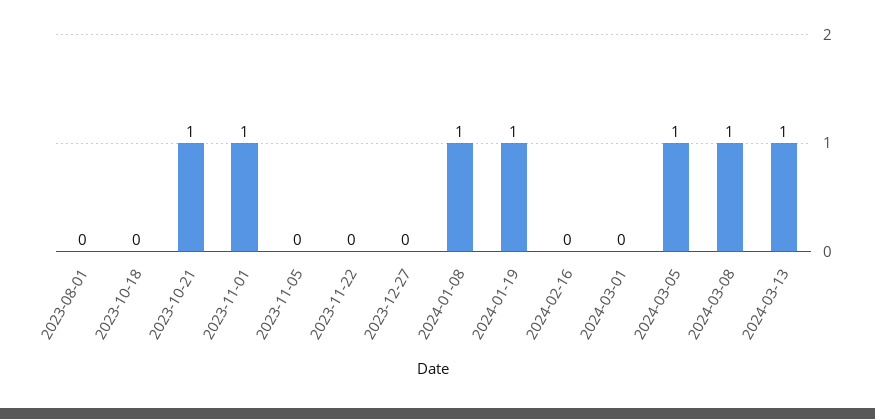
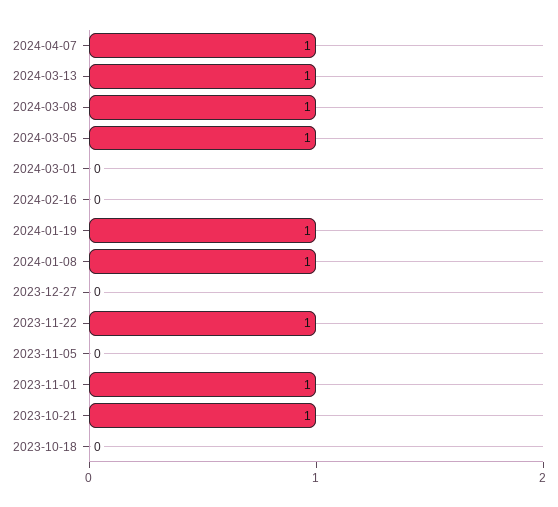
2023-08-01: 0 -> none
2023-11-22: 0 -> 1
2024-04-07: none -> 1

